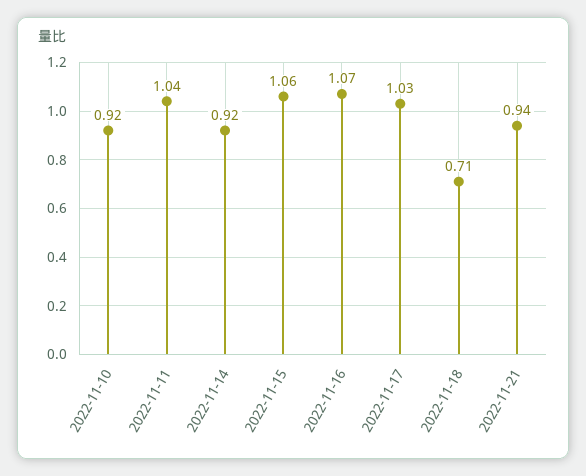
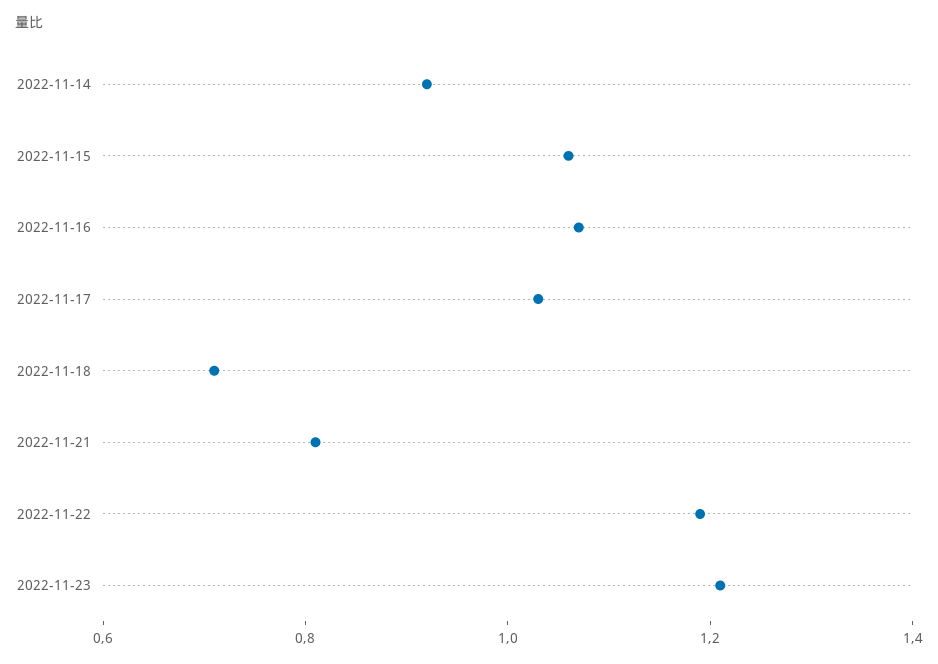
2022-11-10: 0.92 -> none
2022-11-11: 1.04 -> none
2022-11-21: 0.94 -> 0.8
2022-11-22: none -> 1.2
2022-11-23: none -> 1.2

